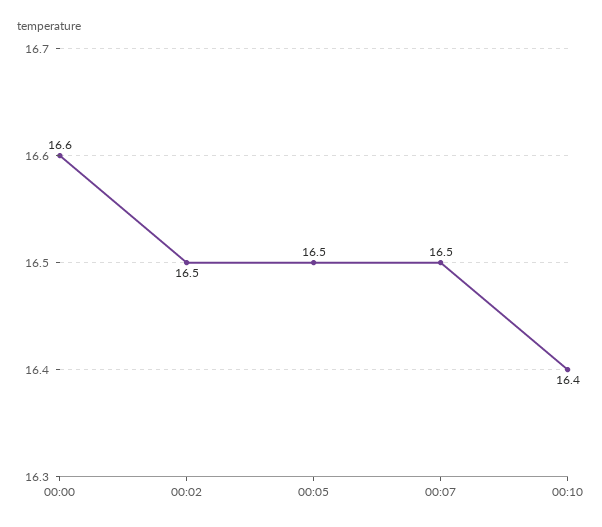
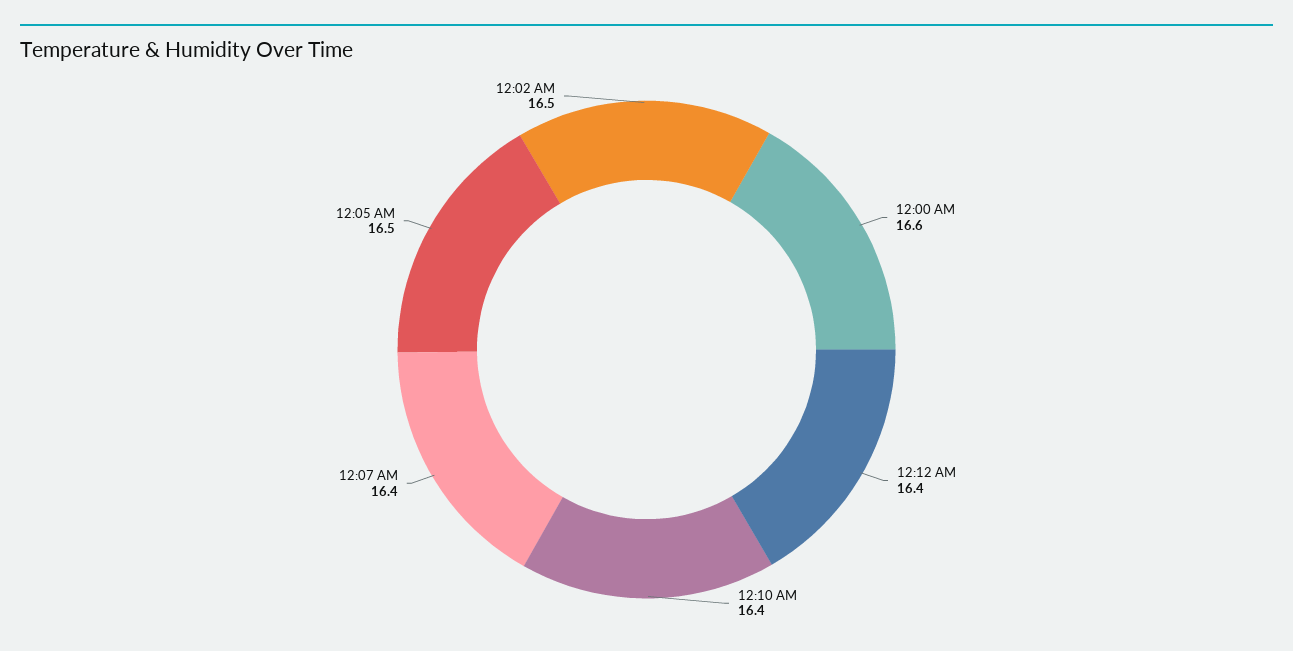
00:07: 16.5 -> 16.4
12:12 AM: none -> 16.4

